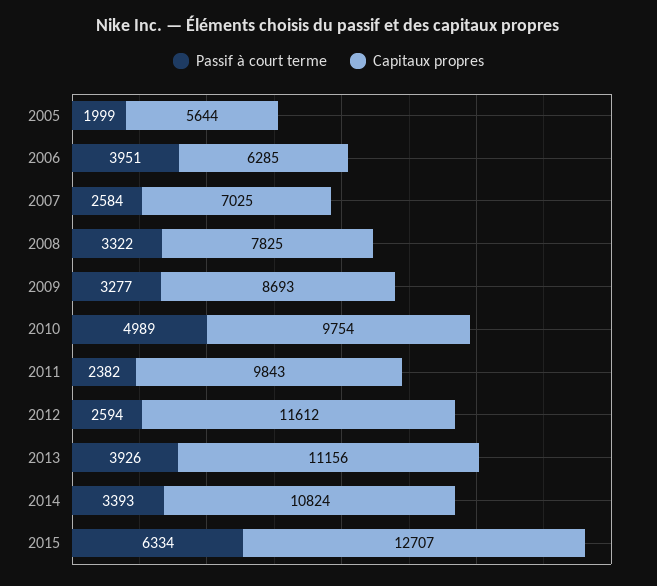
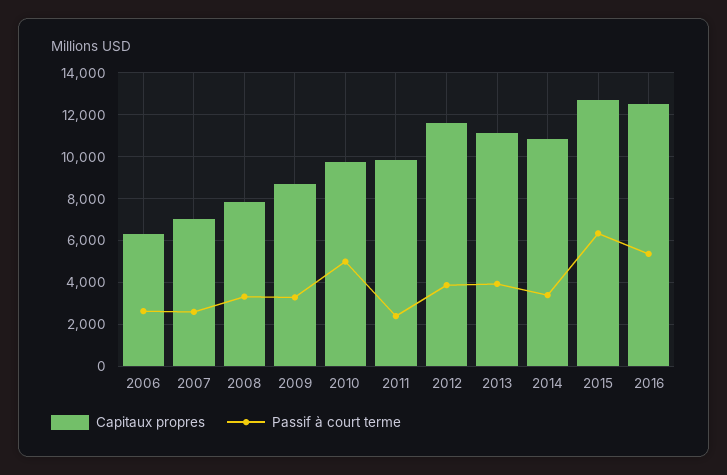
Passif à court terme, 2005: 1999 -> none
Capitaux propres, 2005: 5644 -> none
Passif à court terme, 2006: 3951 -> 2500
Passif à court terme, 2012: 2594 -> 4000
Capitaux propres, 2016: none -> 12500
Passif à court terme, 2016: none -> 5500

